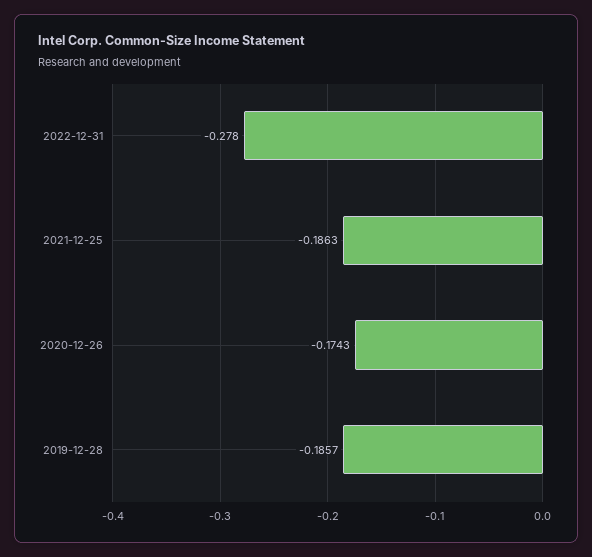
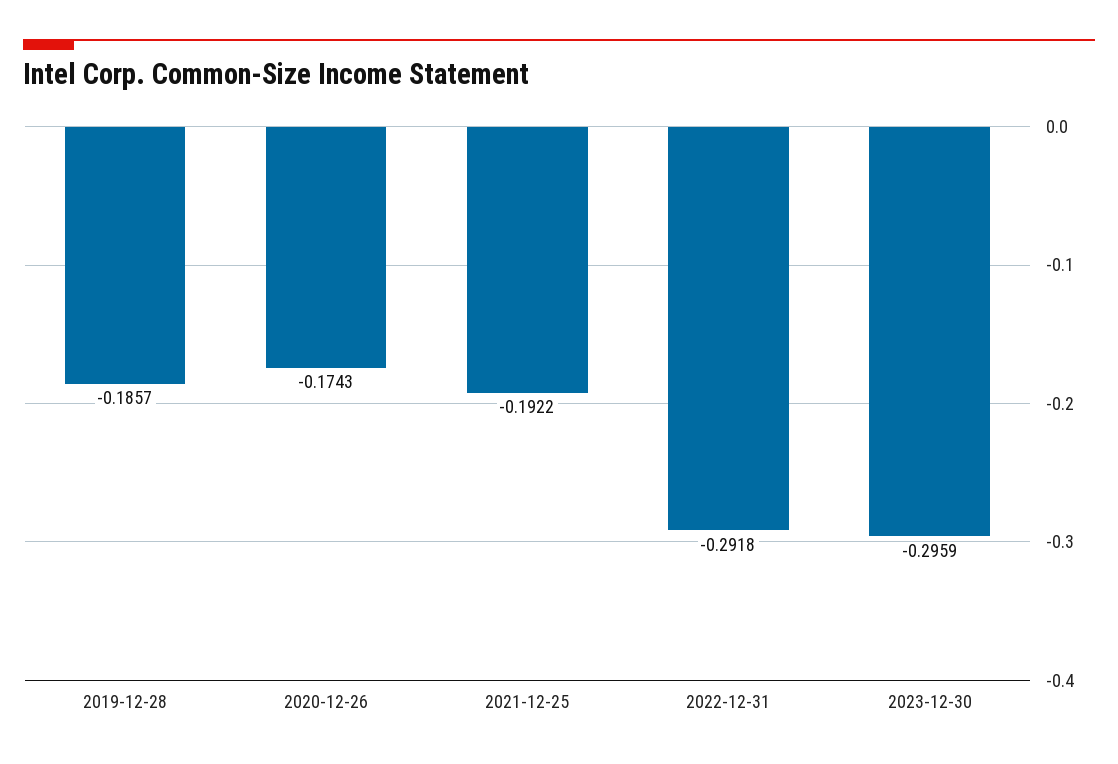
2022-12-31: -0.278 -> -0.2918
2021-12-25: -0.1863 -> -0.1922
2023-12-30: none -> -0.2959

